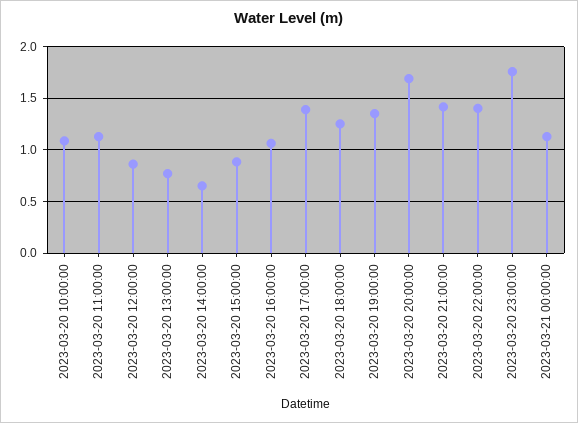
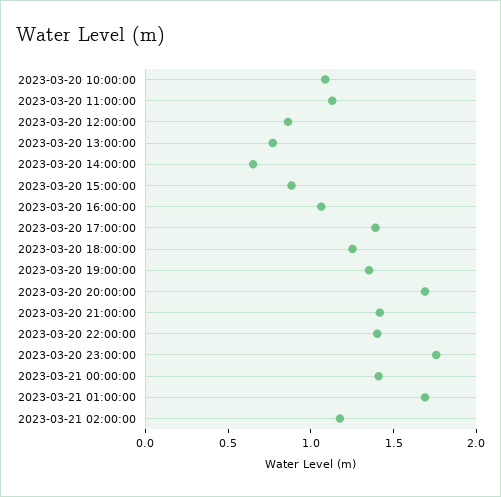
2023-03-21 00:00:00: 1.1 -> 1.4
2023-03-21 01:00:00: none -> 1.7
2023-03-21 02:00:00: none -> 1.2

